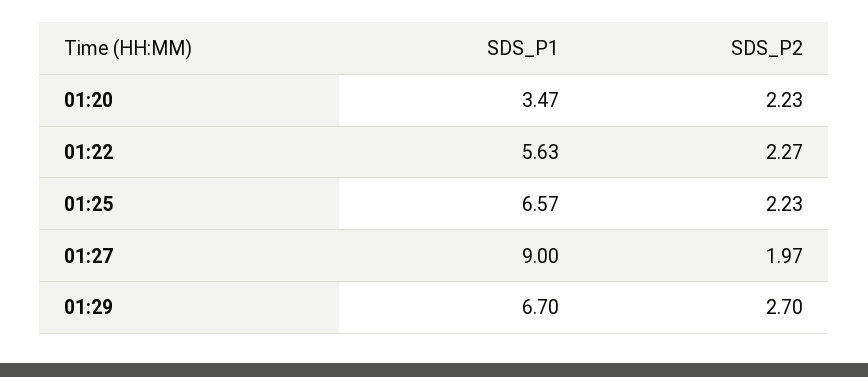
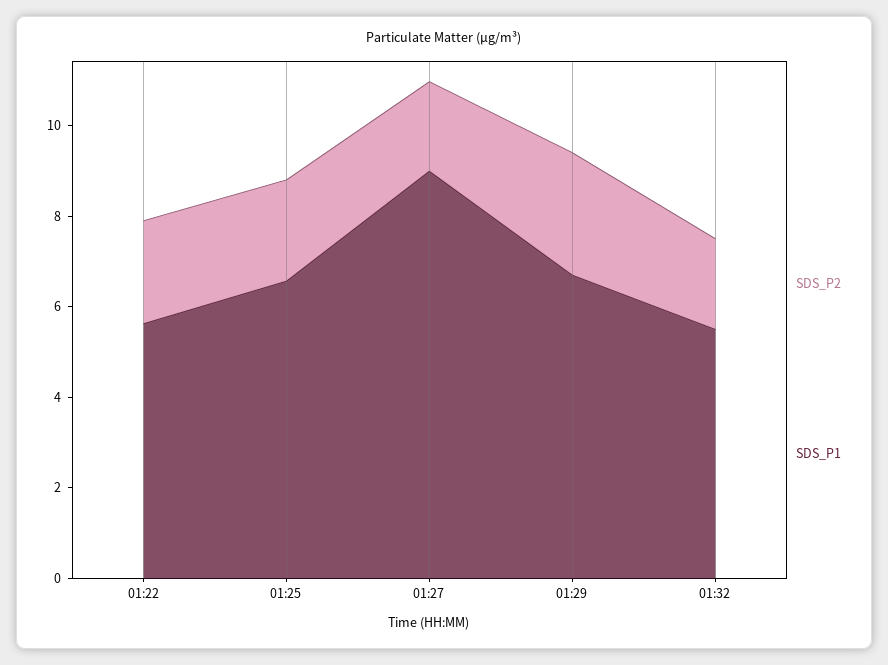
SDS_P1, 01:20: 3.47 -> none
SDS_P2, 01:20: 2.23 -> none
SDS_P2, 01:32: none -> 2
SDS_P1, 01:32: none -> 5.5

